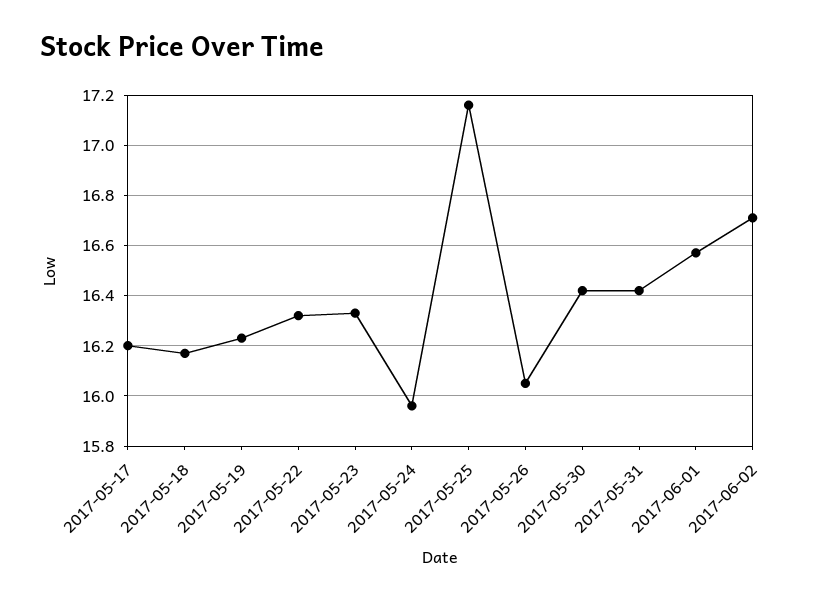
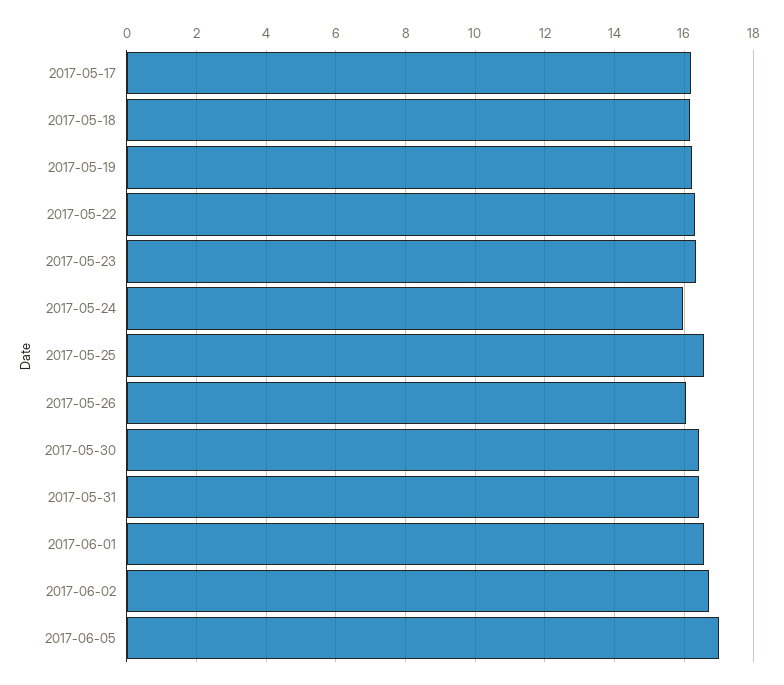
2017-05-25: 17.15 -> 16.6
2017-06-05: none -> 17

